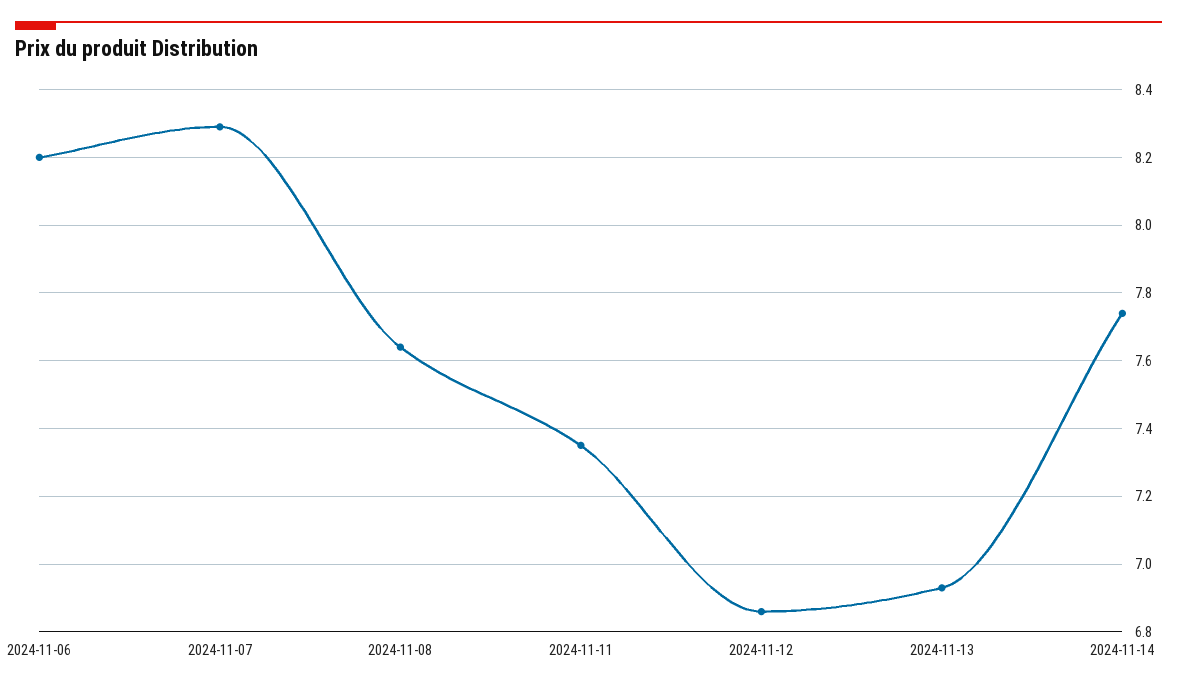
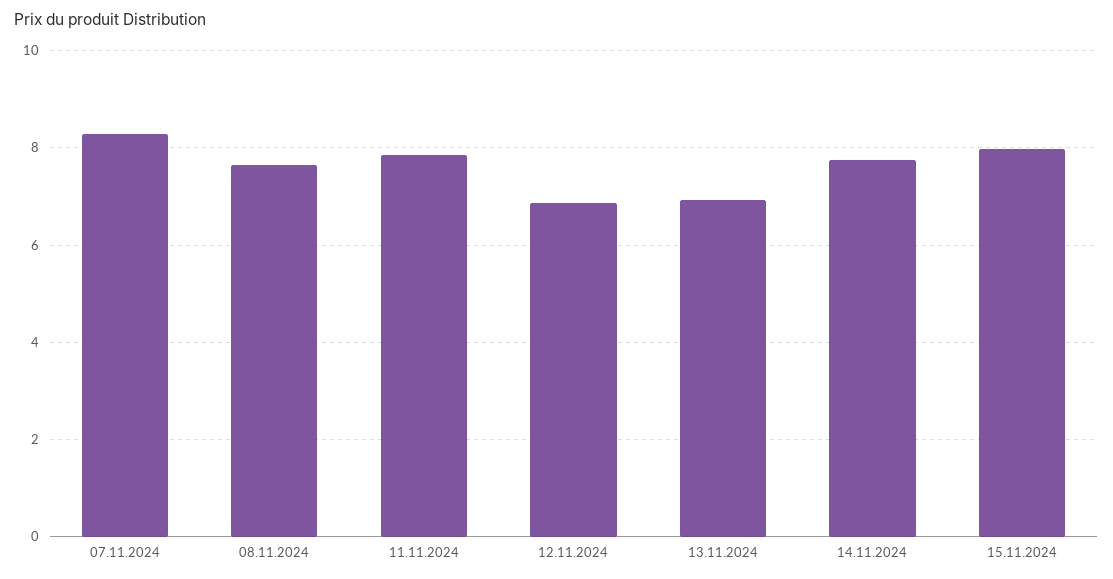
2024-11-06: 8.2 -> none
2024-11-11: 7.35 -> 7.8
15.11.2024: none -> 8

